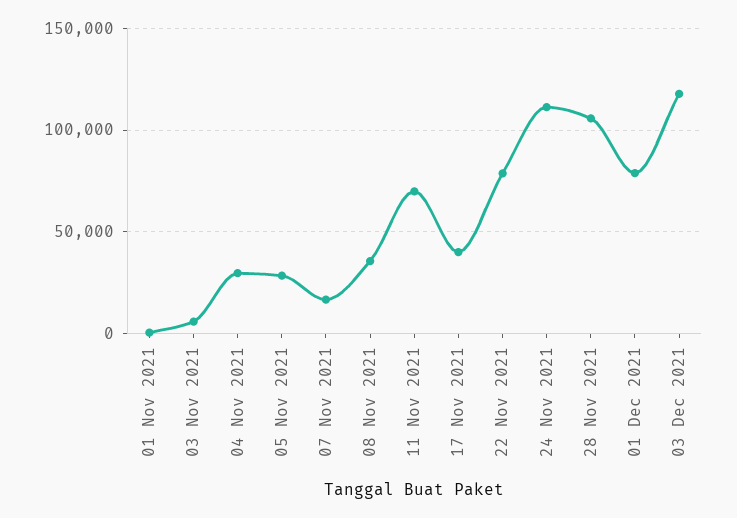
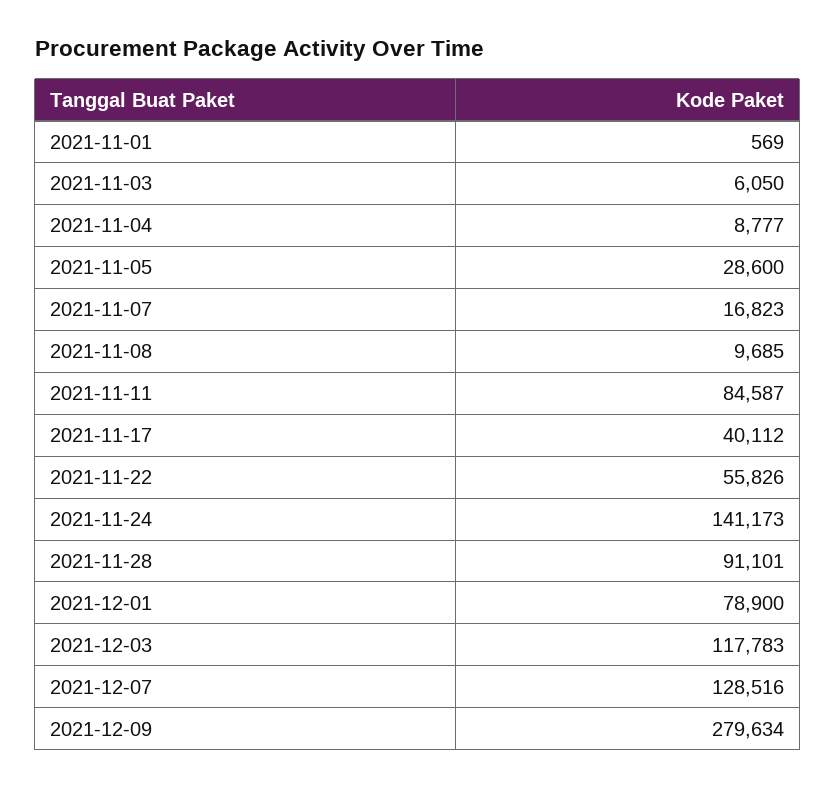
04 Nov 2021: 30000 -> 8777
08 Nov 2021: 35000 -> 9685
11 Nov 2021: 70000 -> 84587
22 Nov 2021: 80000 -> 55826
24 Nov 2021: 110000 -> 141173
28 Nov 2021: 105000 -> 91101
2021-12-07: none -> 128516
2021-12-09: none -> 279634

